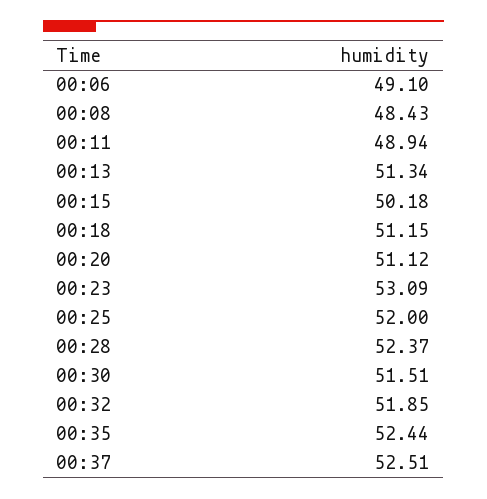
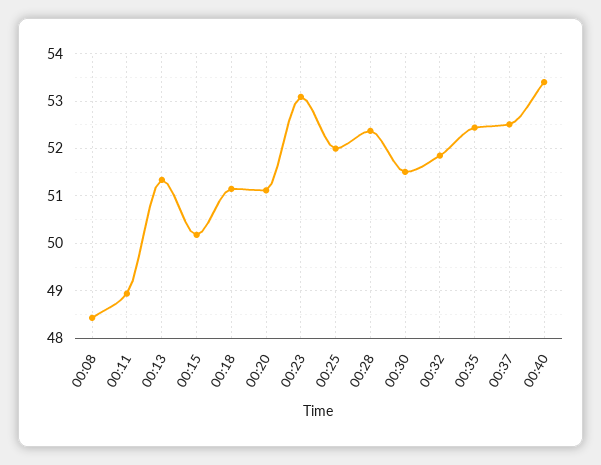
00:06: 49.1 -> none
00:40: none -> 53.4

